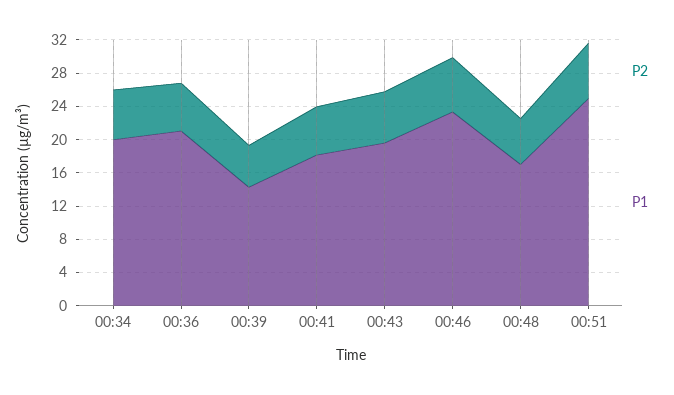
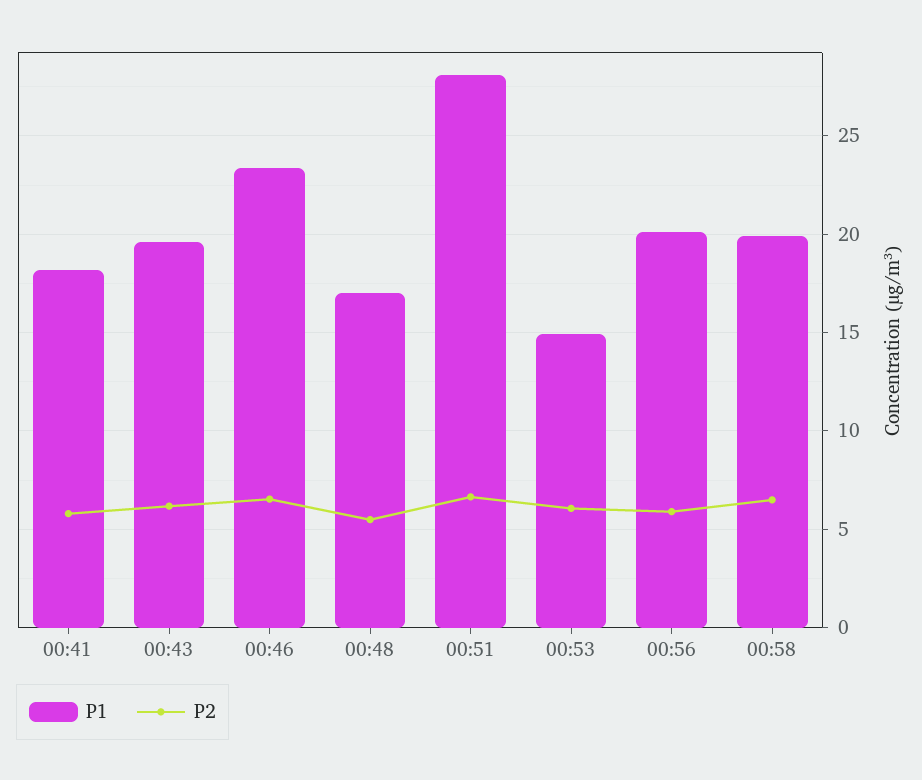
P2, 00:34: 6 -> none
P1, 00:34: 20 -> none
P2, 00:36: 6 -> none
P1, 00:36: 21 -> none
P2, 00:39: 5 -> none
P1, 00:39: 14 -> none
P1, 00:51: 25 -> 28
P1, 00:53: none -> 15
P2, 00:53: none -> 6
P1, 00:56: none -> 20
P2, 00:56: none -> 6
P1, 00:58: none -> 20
P2, 00:58: none -> 6.5

